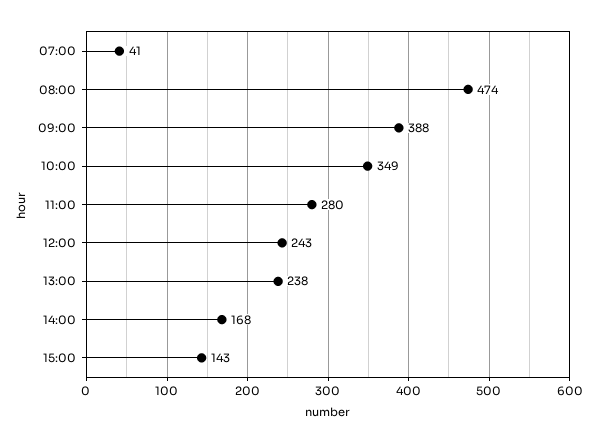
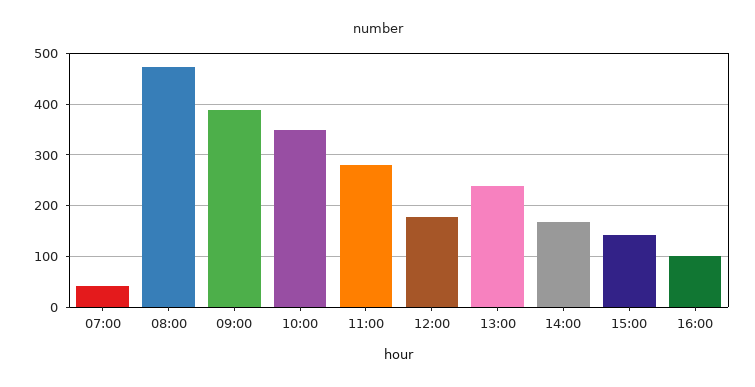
12:00: 243 -> 180
16:00: none -> 100

